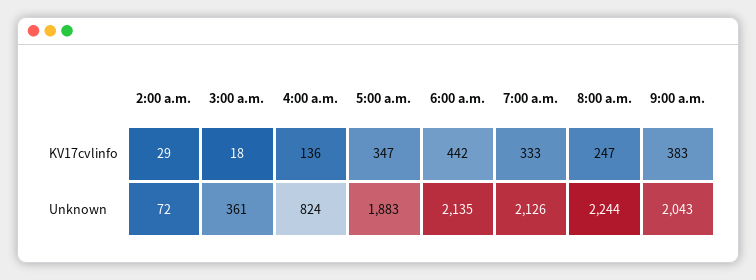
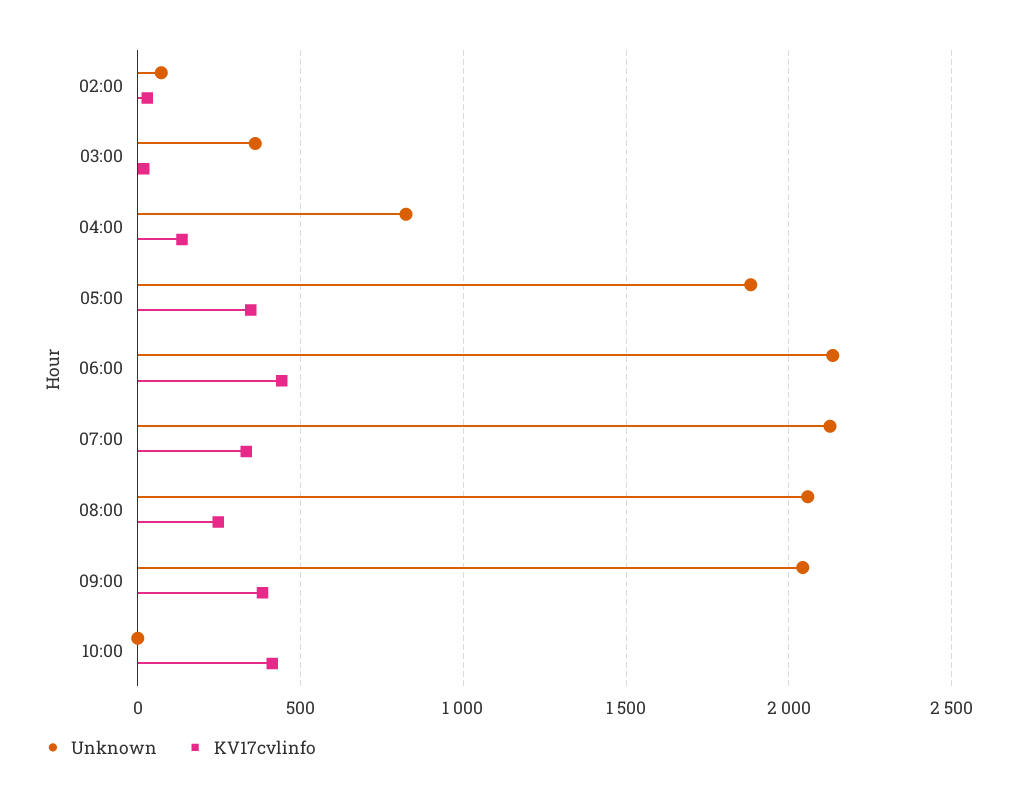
Unknown, 8:00 a.m.: 2244 -> 2050
Unknown, 10:00: none -> 0
KV17cvlinfo, 10:00: none -> 400

